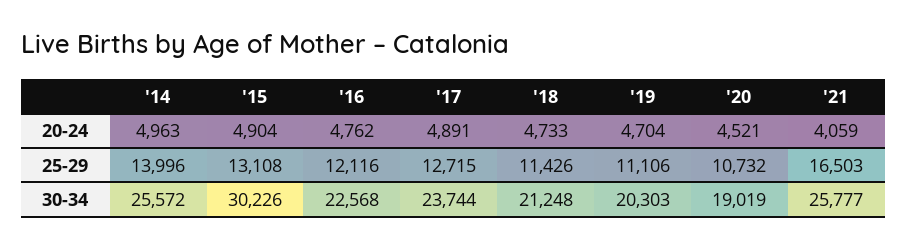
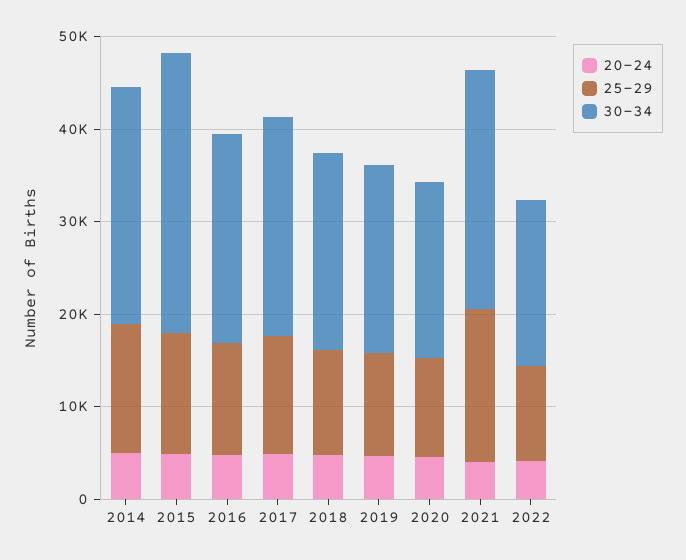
20-24, 2022: none -> 4000
25-29, 2022: none -> 10000
30-34, 2022: none -> 18000

